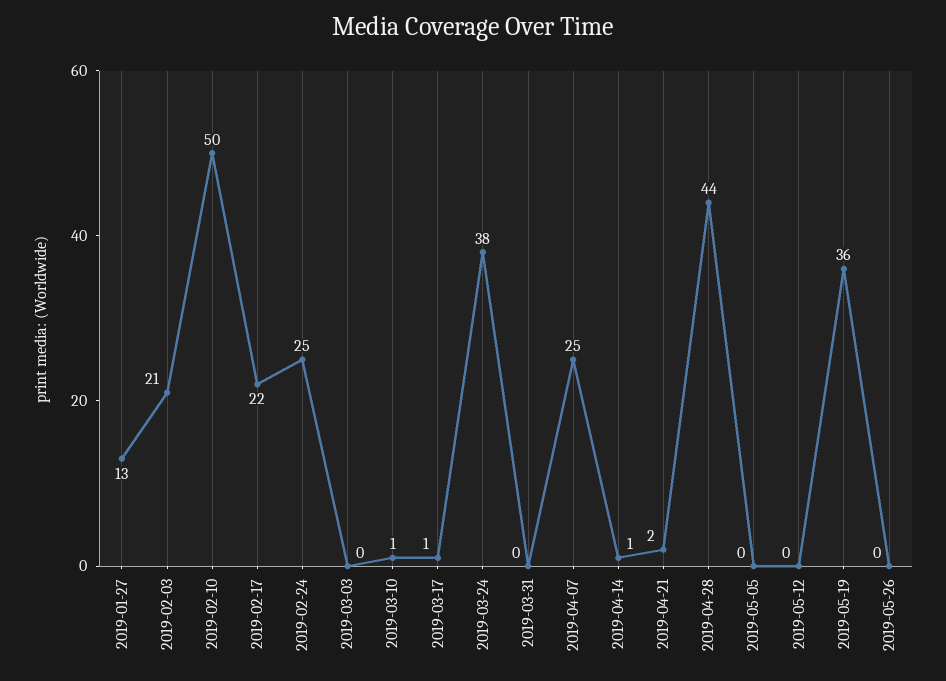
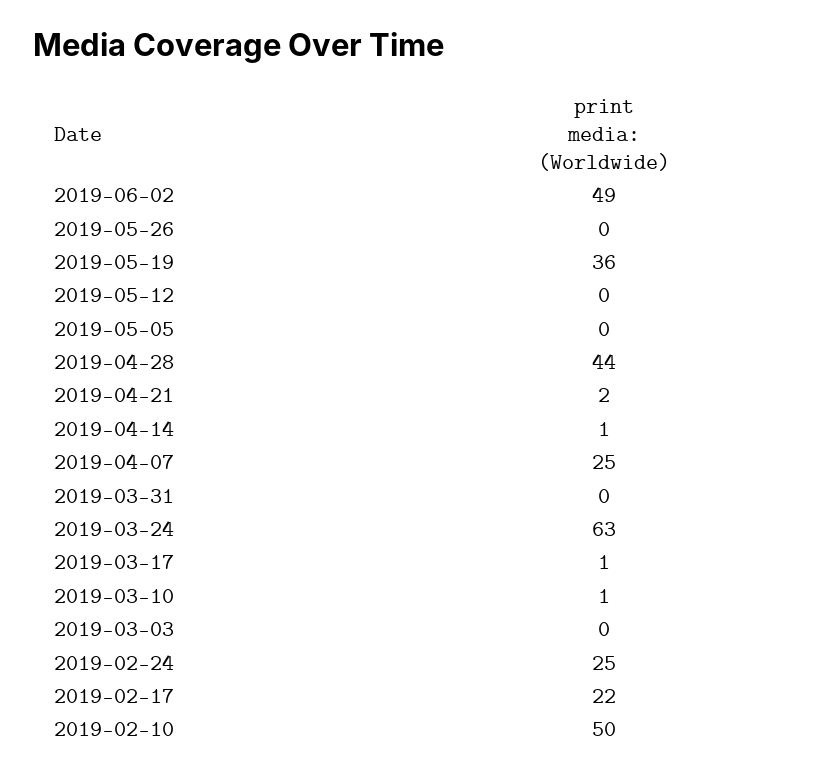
2019-01-27: 13 -> none
2019-02-03: 21 -> none
2019-03-24: 38 -> 63
2019-06-02: none -> 49

